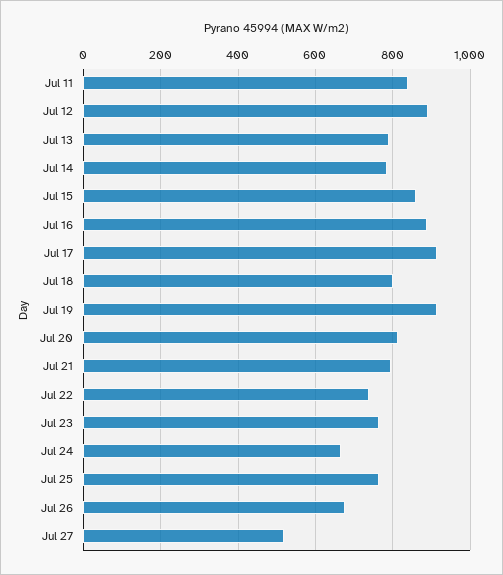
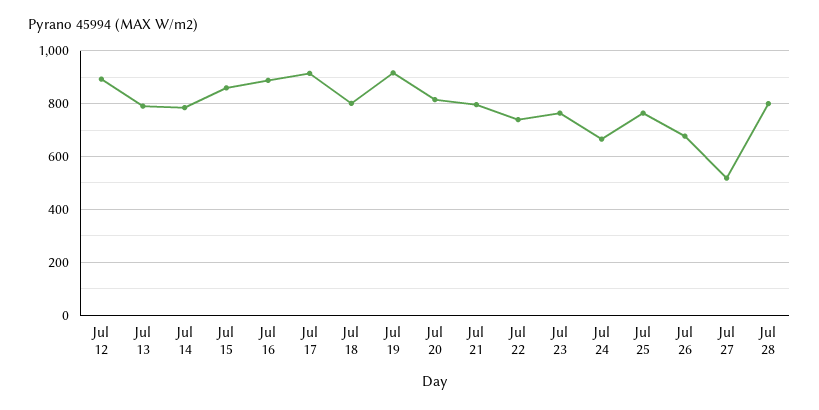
Jul 11: 840 -> none
Jul 28: none -> 800

